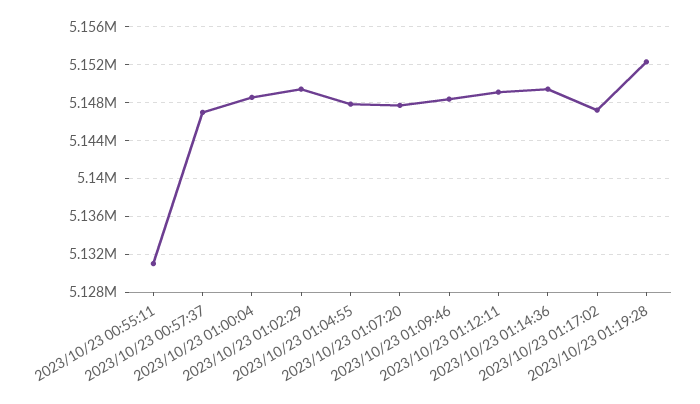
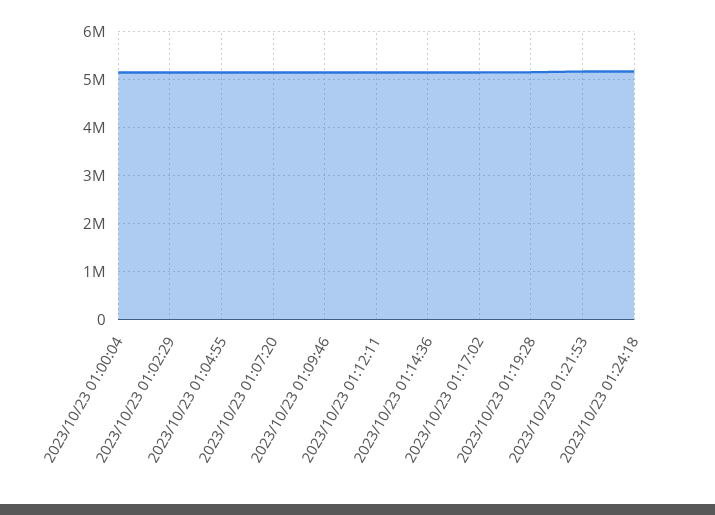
2023/10/23 00:55:11: 5131000 -> none
2023/10/23 00:57:37: 5147000 -> none
2023/10/23 01:21:53: none -> 5200000
2023/10/23 01:24:18: none -> 5200000

